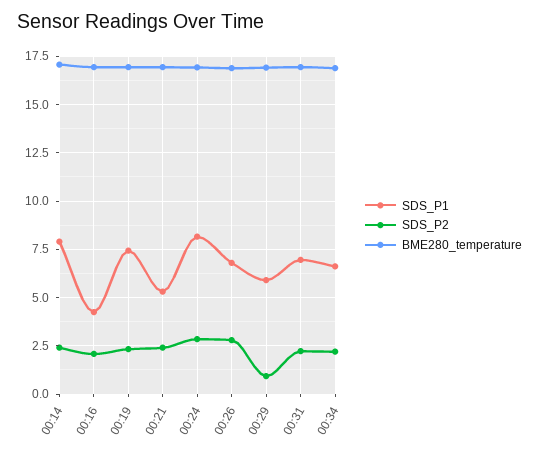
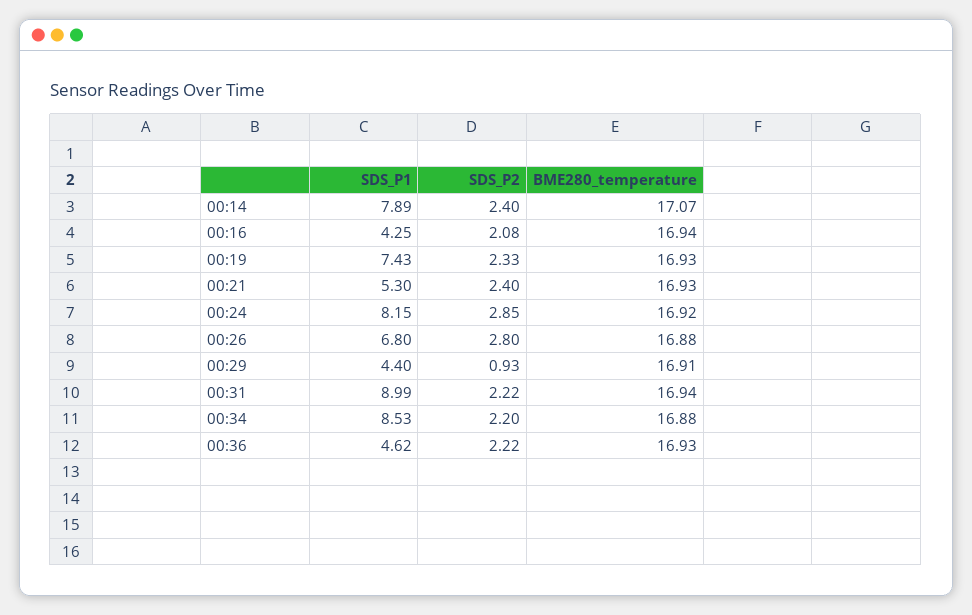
SDS_P1, 00:29: 6 -> 4.4
SDS_P1, 00:31: 7 -> 8.99
SDS_P1, 00:34: 6.5 -> 8.53
SDS_P1, 00:36: none -> 4.62
SDS_P2, 00:36: none -> 2.22
BME280_temperature, 00:36: none -> 16.93

